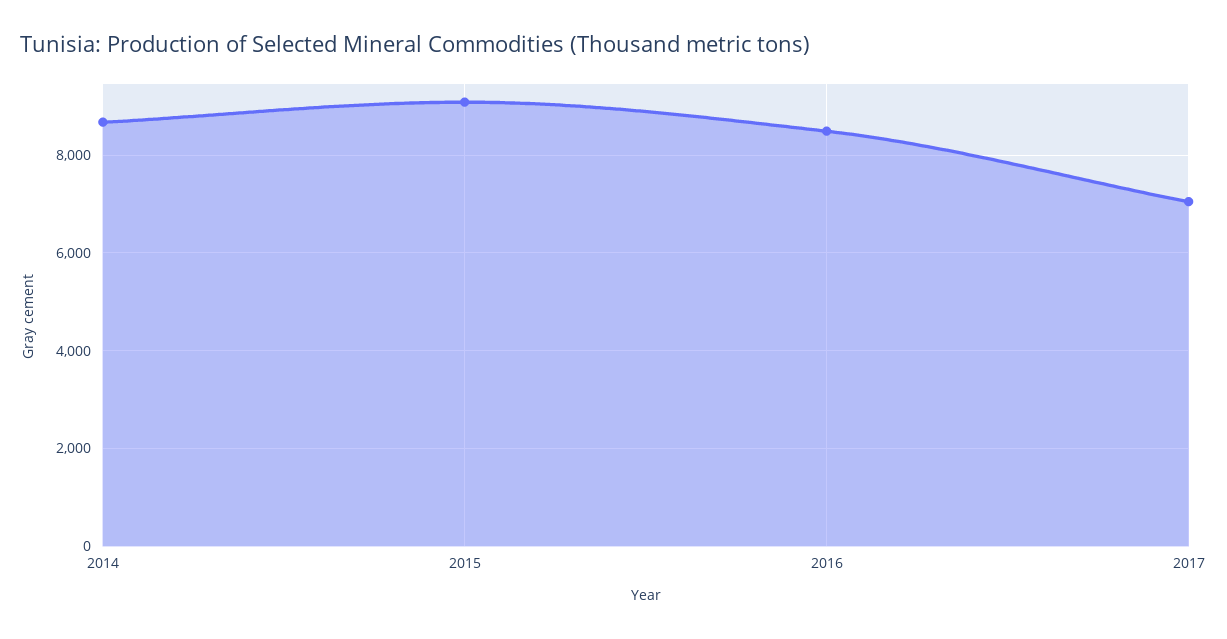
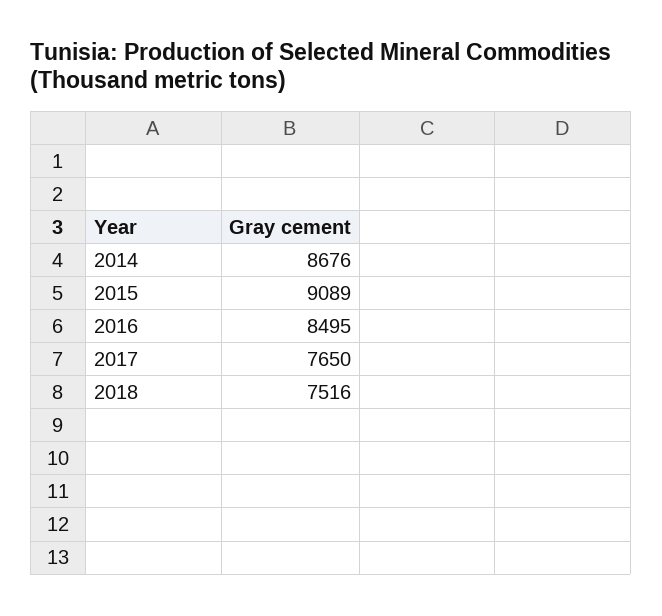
2017: 7000 -> 7650
2018: none -> 7516

